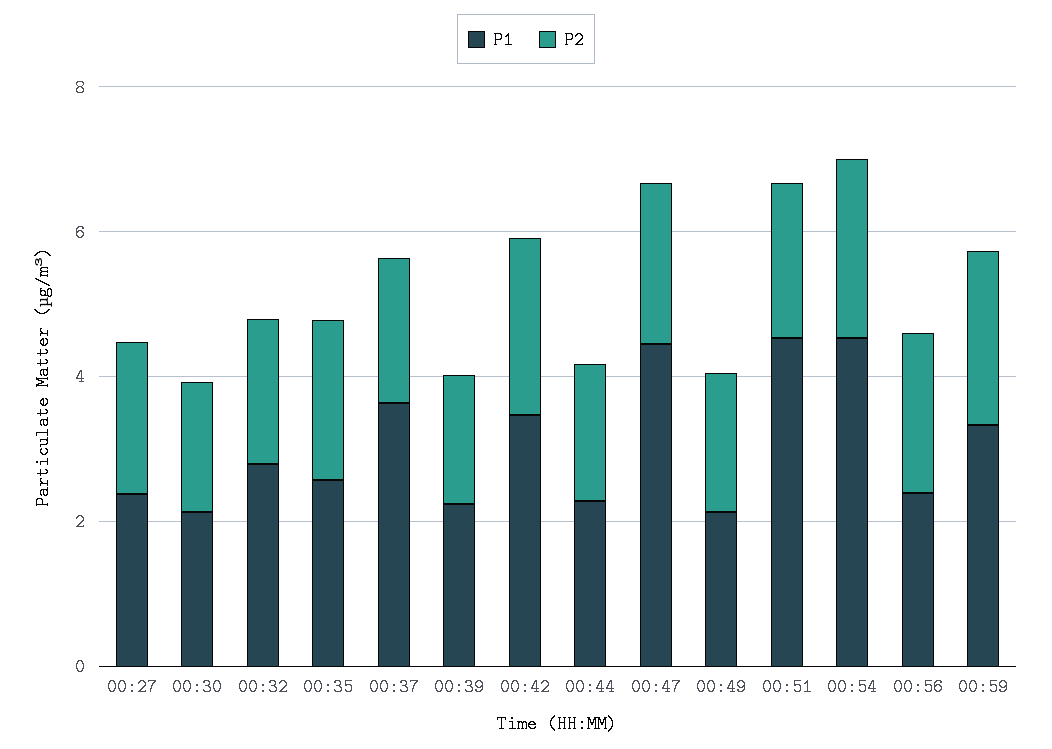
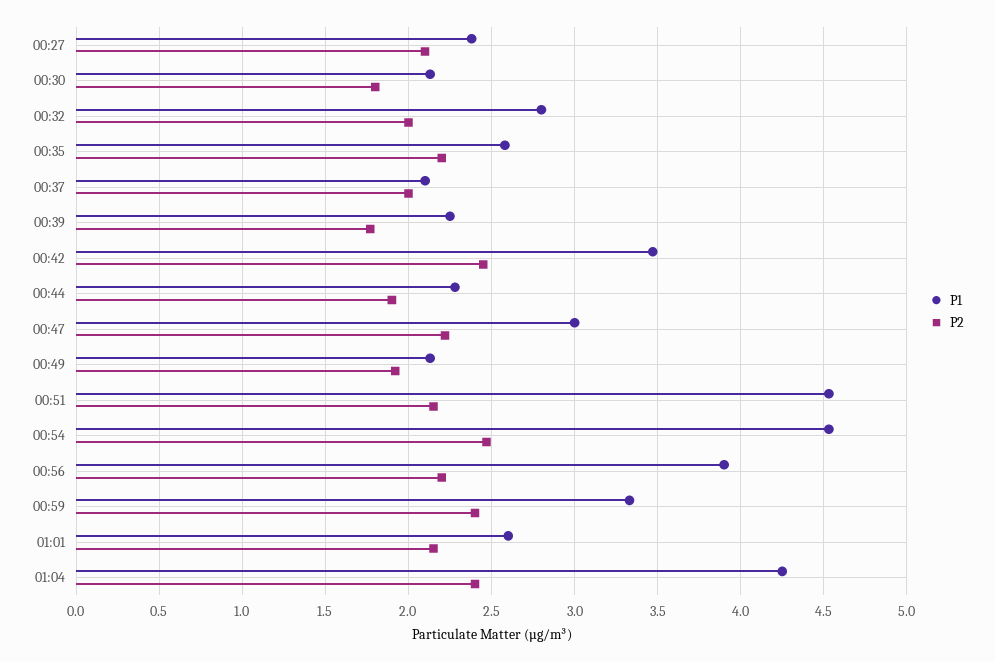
P1, 00:37: 3.5 -> 2.1
P1, 00:47: 4.5 -> 3
P1, 00:56: 2.5 -> 3.9
P1, 01:01: none -> 2.6
P2, 01:01: none -> 2.15
P1, 01:04: none -> 4.25
P2, 01:04: none -> 2.4

